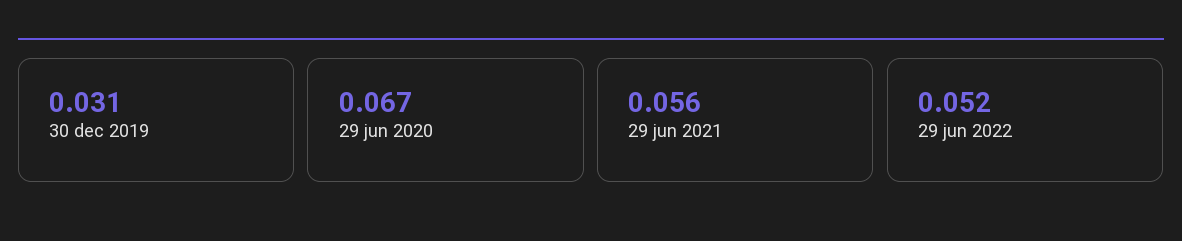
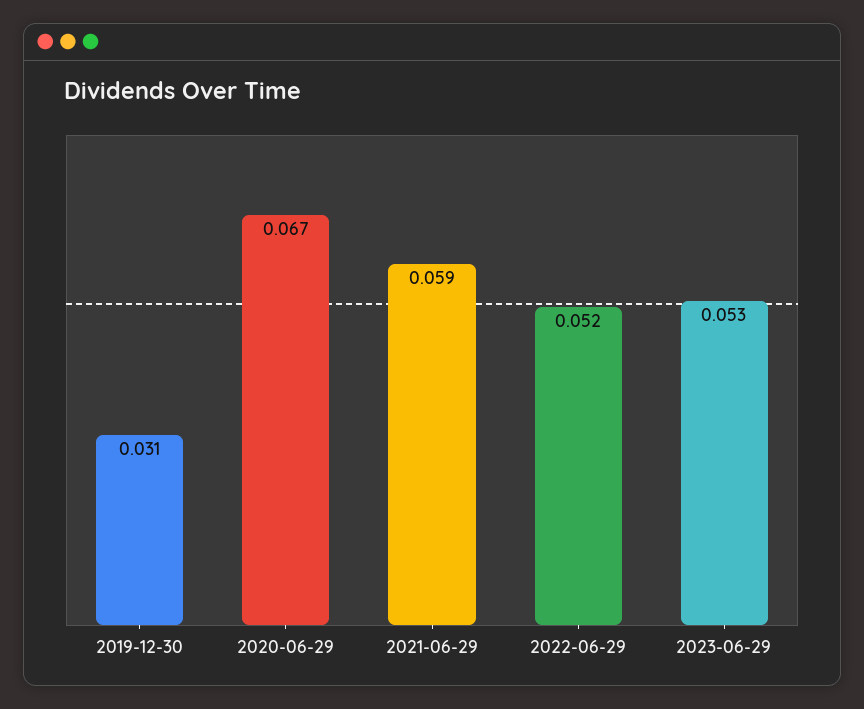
29 jun 2021: 0.056 -> 0.059
2023-06-29: none -> 0.053

